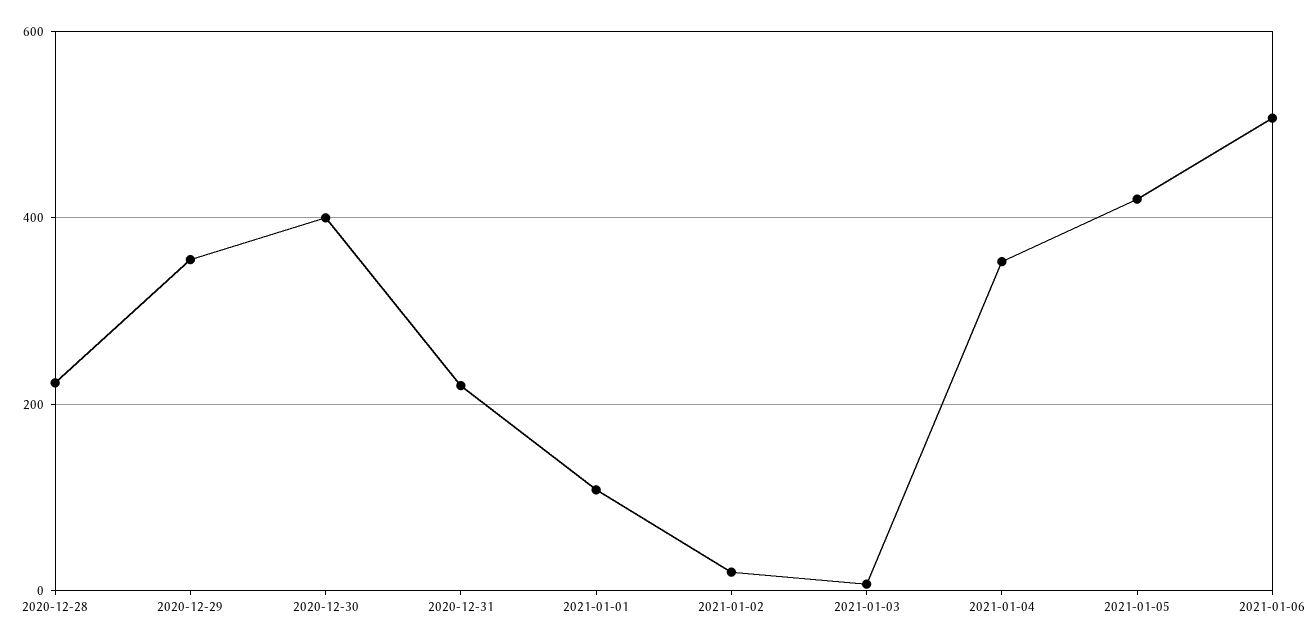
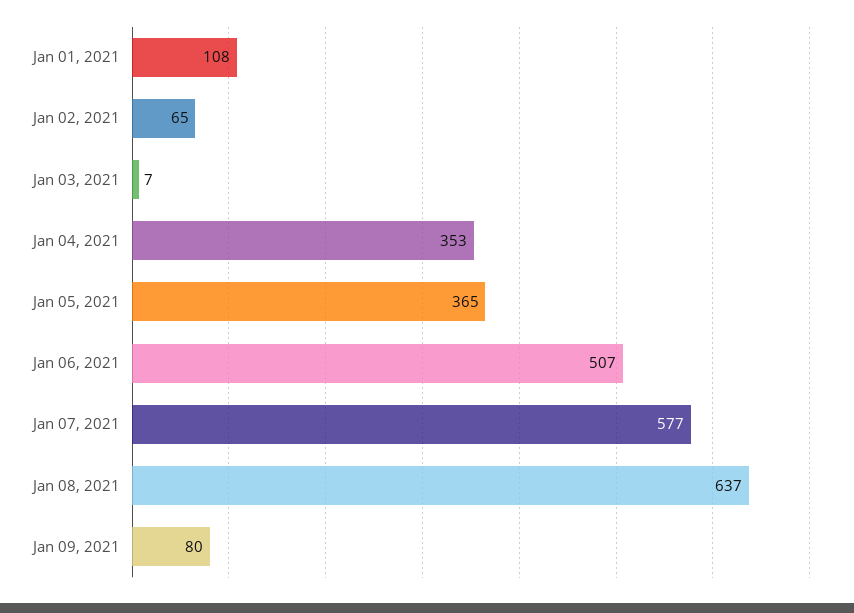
2020-12-28: 220 -> none
2020-12-29: 360 -> none
2020-12-30: 400 -> none
2020-12-31: 220 -> none
2021-01-02: 20 -> 65
2021-01-05: 420 -> 365
Jan 07, 2021: none -> 577
Jan 08, 2021: none -> 637
Jan 09, 2021: none -> 80

